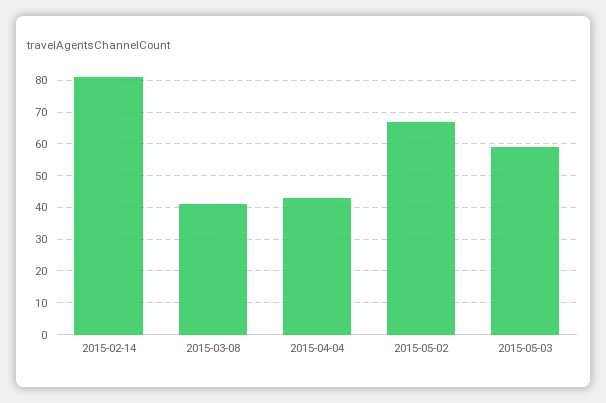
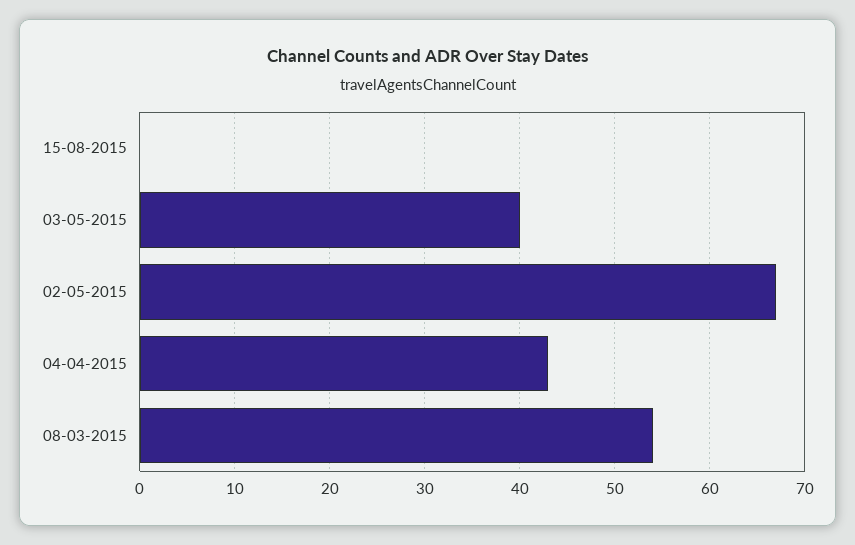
2015-02-14: 80 -> none
2015-03-08: 40 -> 54
2015-05-03: 60 -> 40
15-08-2015: none -> 0

